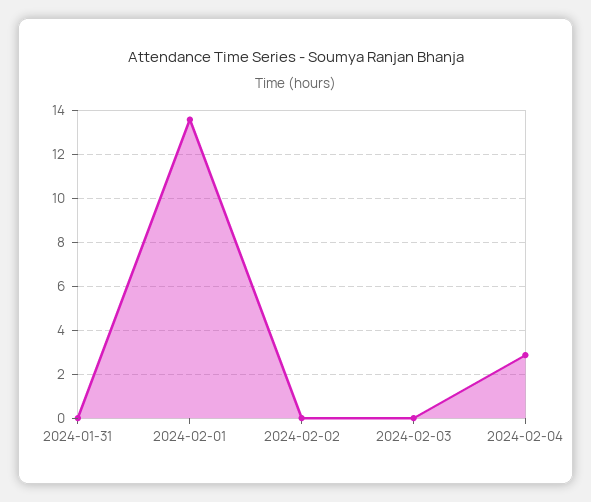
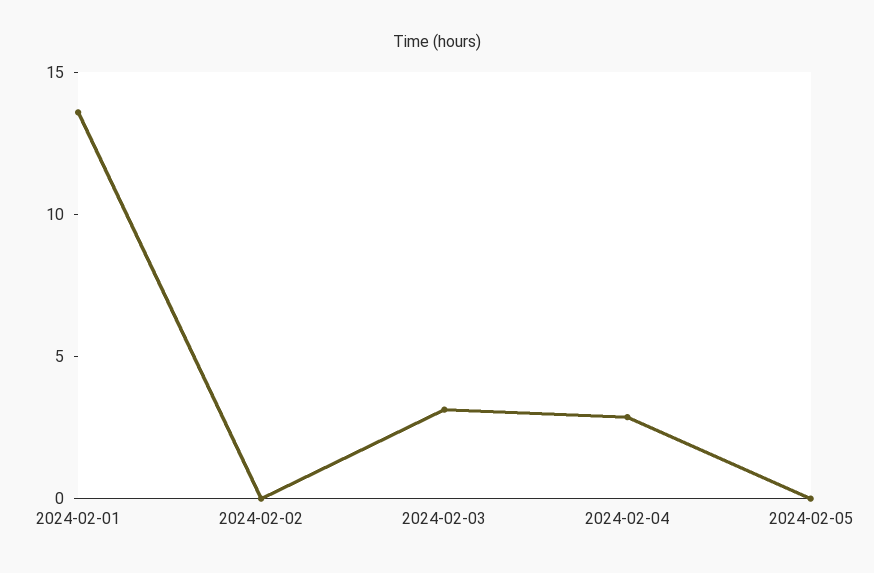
2024-01-31: 0 -> none
2024-02-03: 0 -> 3
2024-02-05: none -> 0

